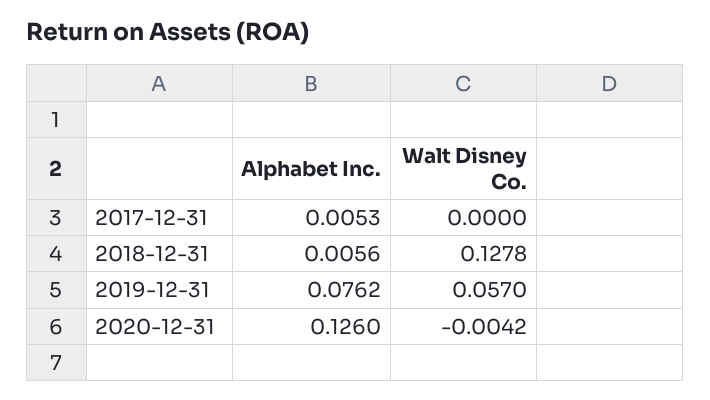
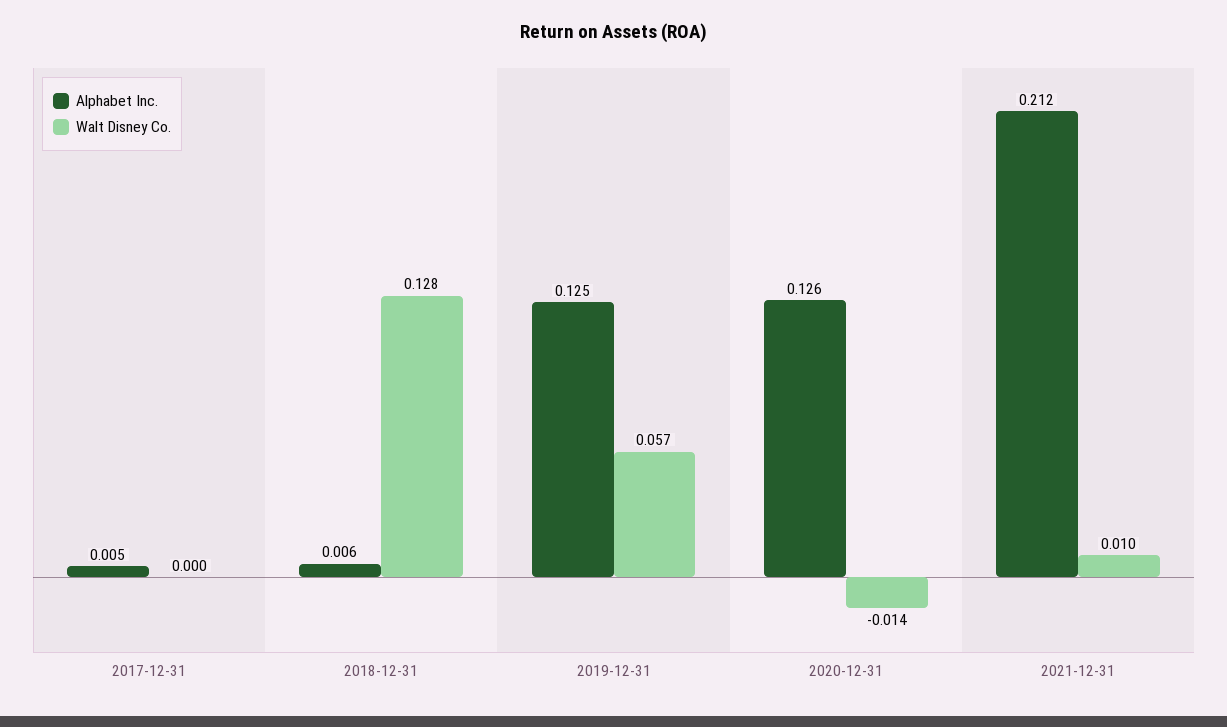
Alphabet Inc., 2019-12-31: 0.0762 -> 0.125
Walt Disney Co., 2020-12-31: -0.0042 -> -0.014
Alphabet Inc., 2021-12-31: none -> 0.212
Walt Disney Co., 2021-12-31: none -> 0.01

